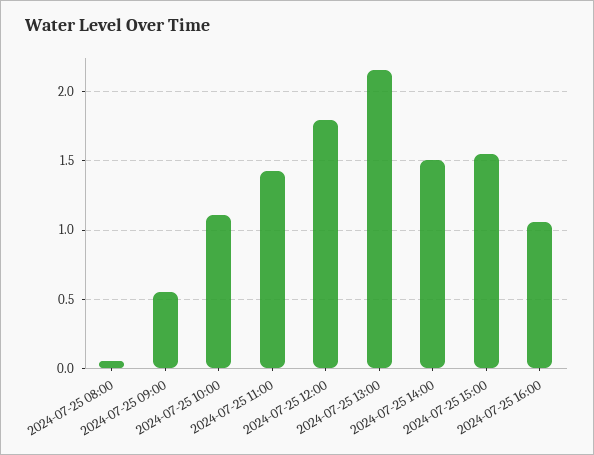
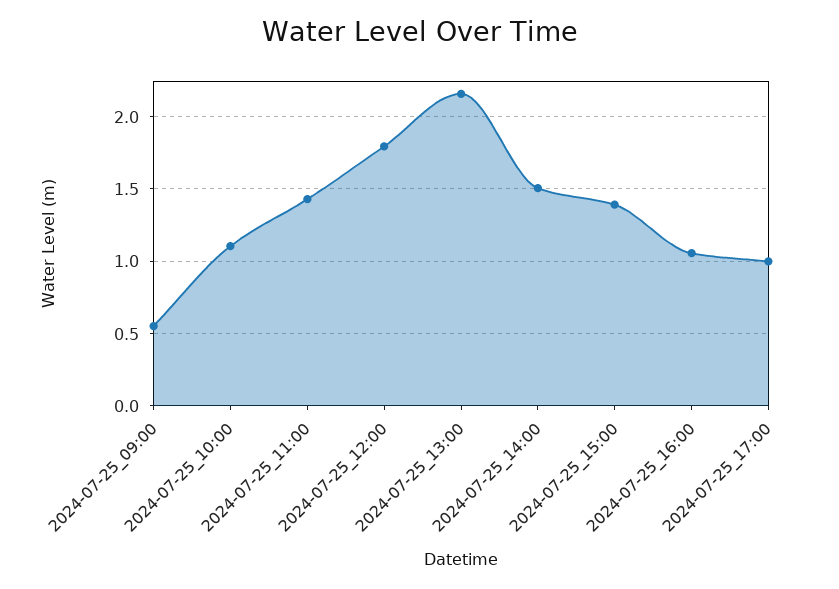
2024-07-25 08:00: 0.05 -> none
2024-07-25 15:00: 1.55 -> 1.4
2024-07-25_17:00: none -> 1

